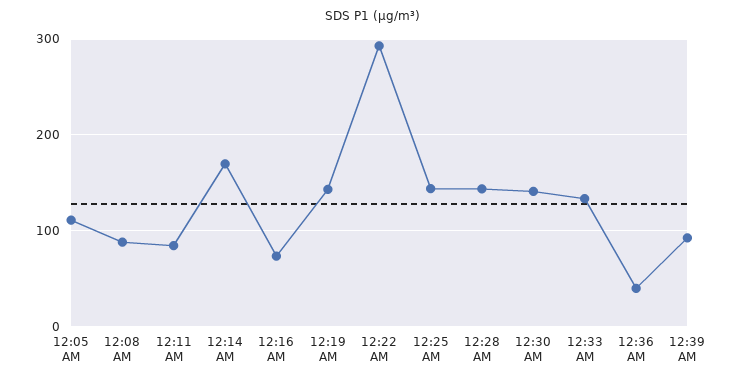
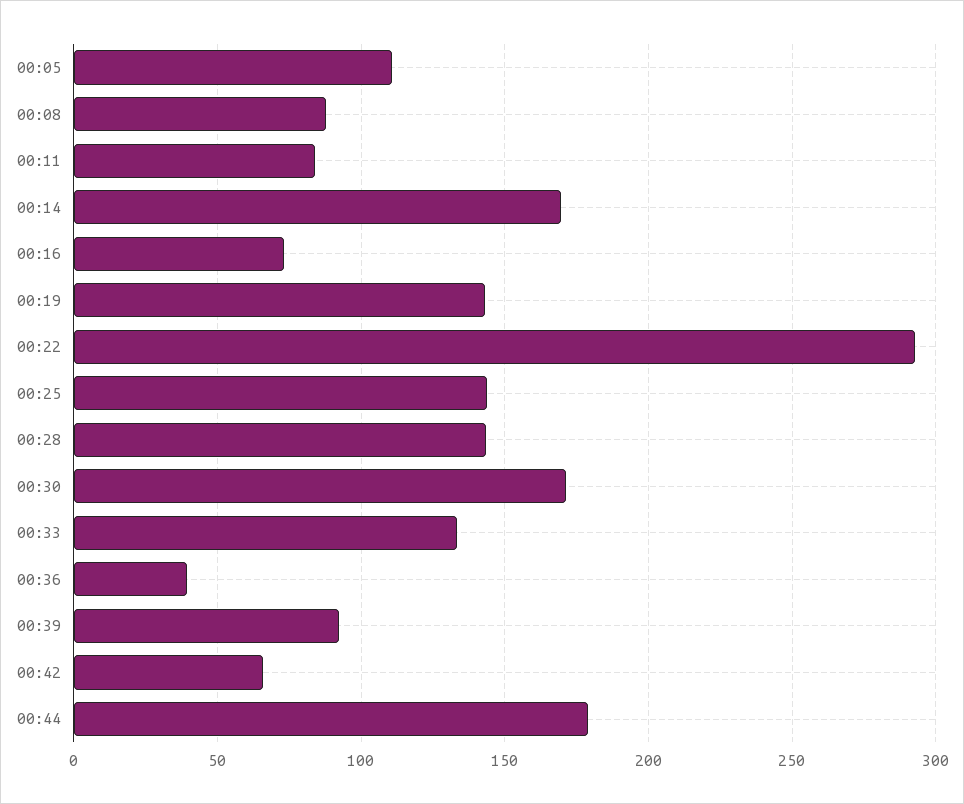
12:30 AM: 140 -> 170
00:42: none -> 65
00:44: none -> 180

